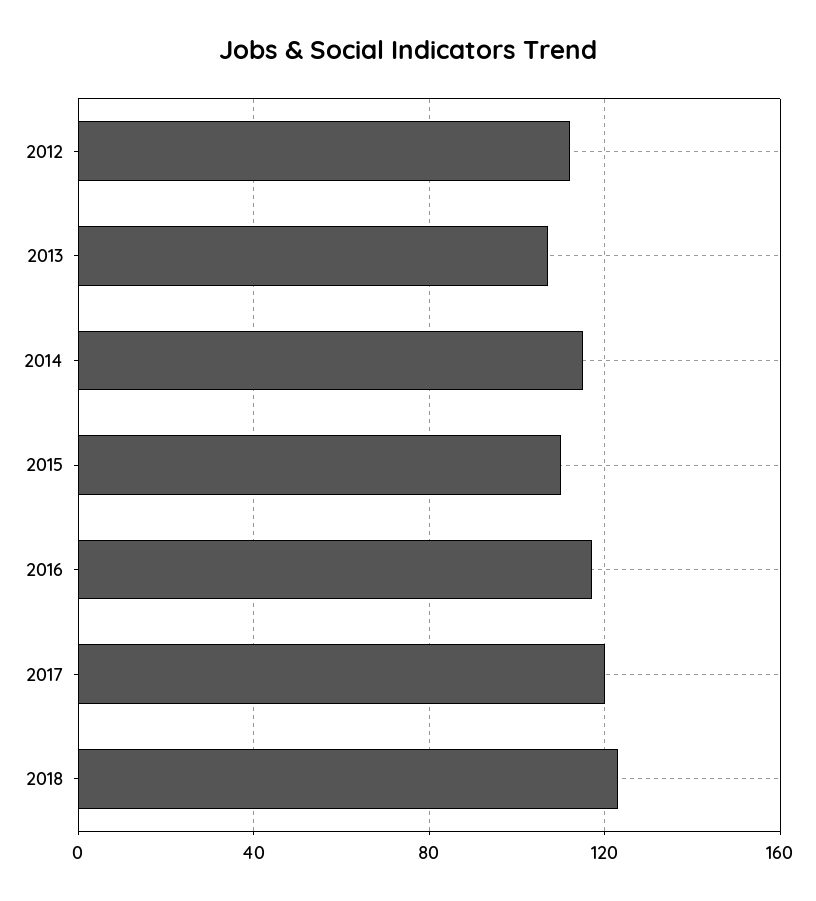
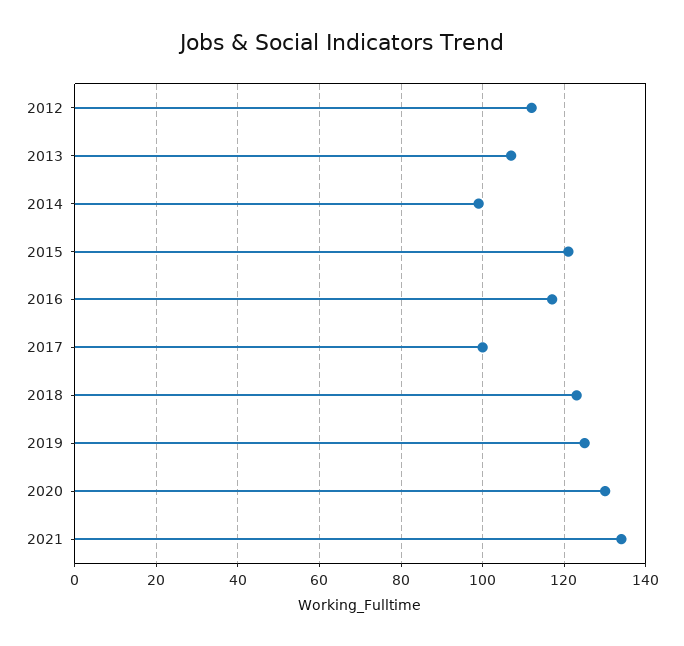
2014: 115 -> 100
2015: 110 -> 120
2017: 120 -> 100
2019: none -> 125
2020: none -> 130
2021: none -> 135

